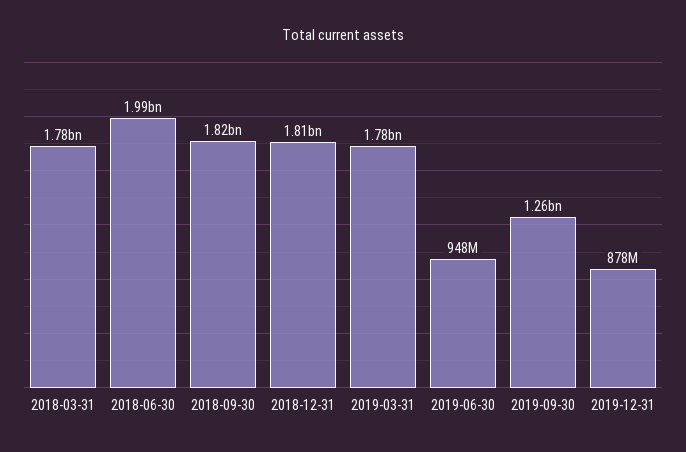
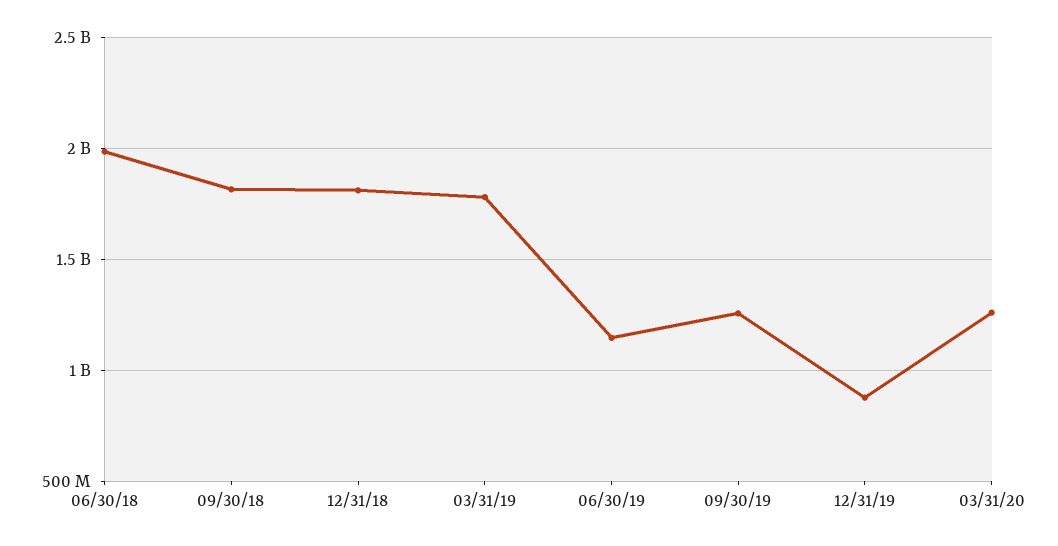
2018-03-31: 1780000000 -> none
2019-06-30: 948000000 -> 1150000000
03/31/20: none -> 1250000000

